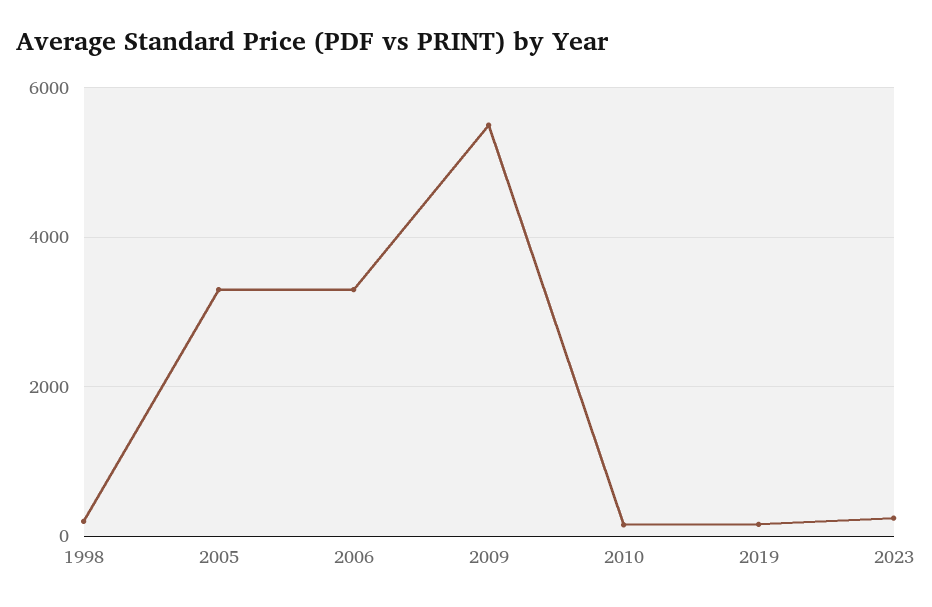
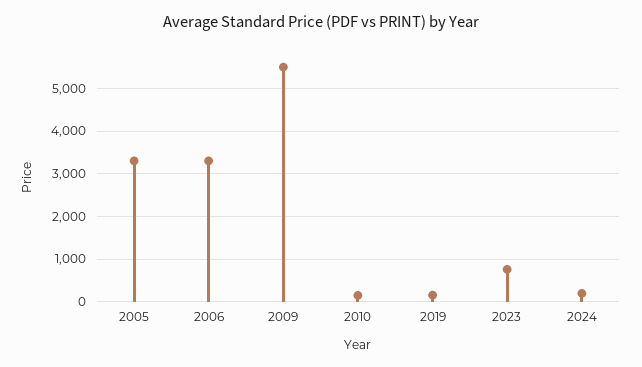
1998: 200 -> none
2023: 200 -> 800
2024: none -> 200

